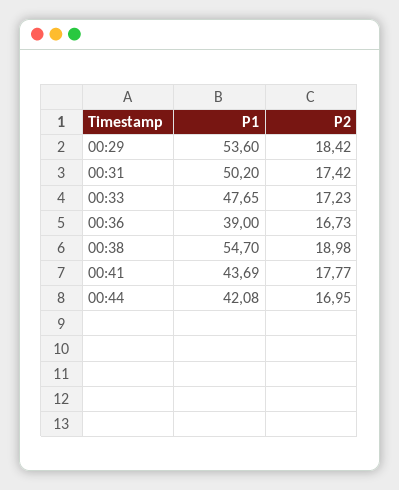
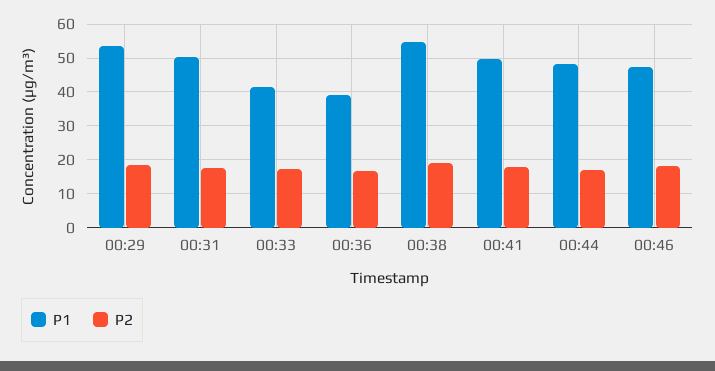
P1, 00:33: 47.65 -> 42
P1, 00:41: 43.69 -> 50
P1, 00:44: 42.08 -> 48
P1, 00:46: none -> 48
P2, 00:46: none -> 18

